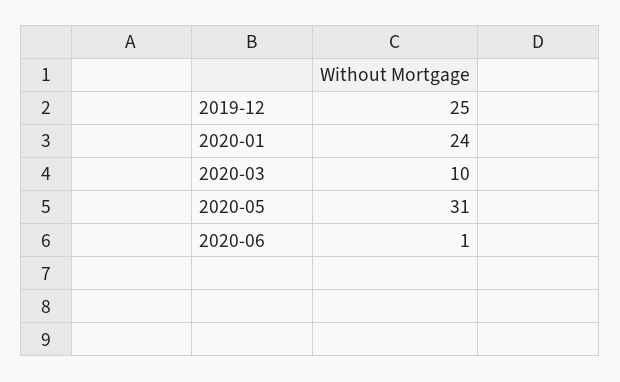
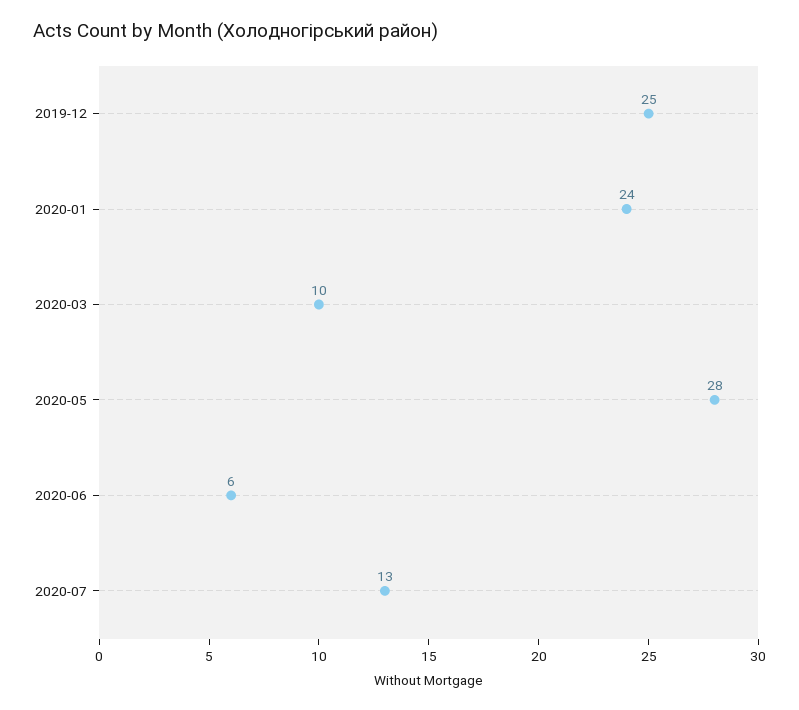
2020-05: 31 -> 28
2020-06: 1 -> 6
2020-07: none -> 13

